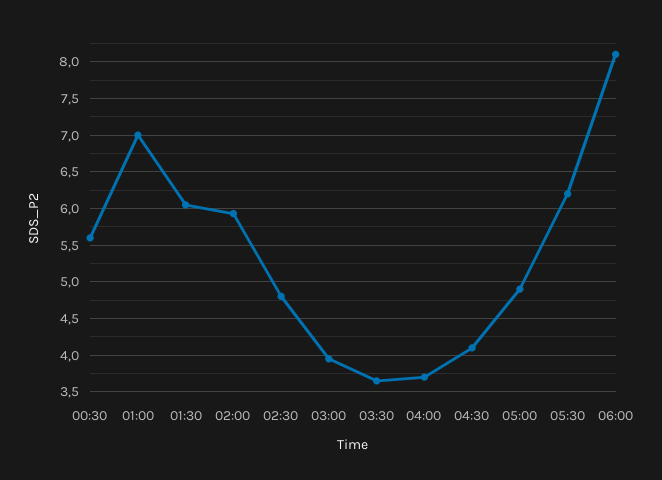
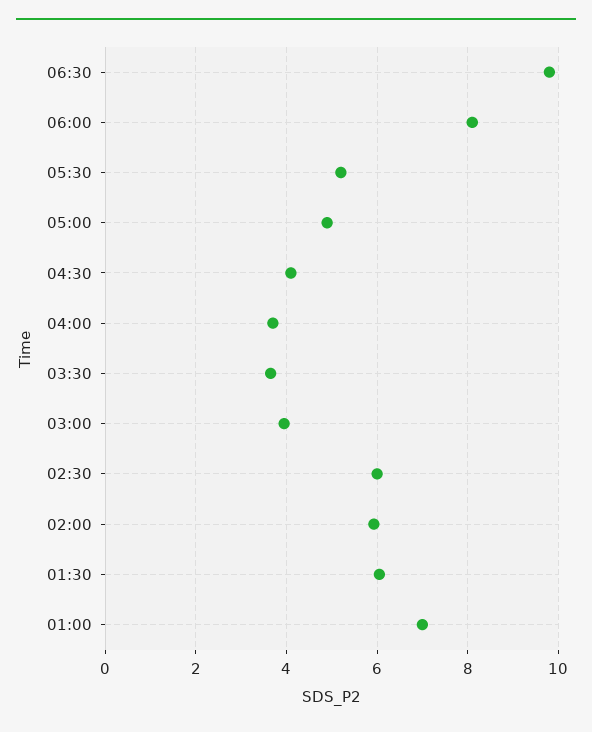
00:30: 5.6 -> none
02:30: 4.8 -> 6
05:30: 6.2 -> 5.2
06:30: none -> 9.8

